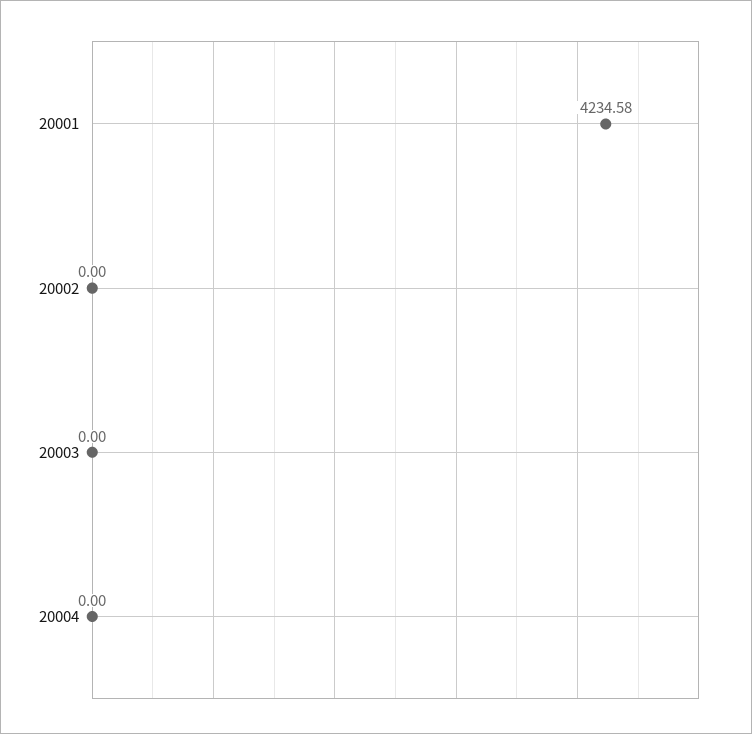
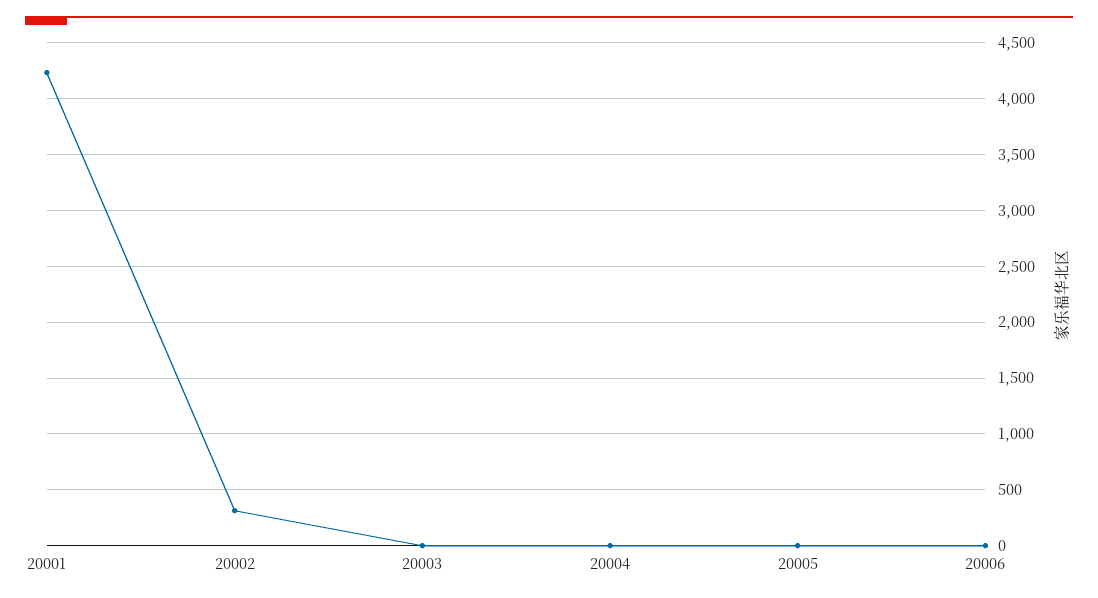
20002: 0 -> 300
20005: none -> 0
20006: none -> 0

